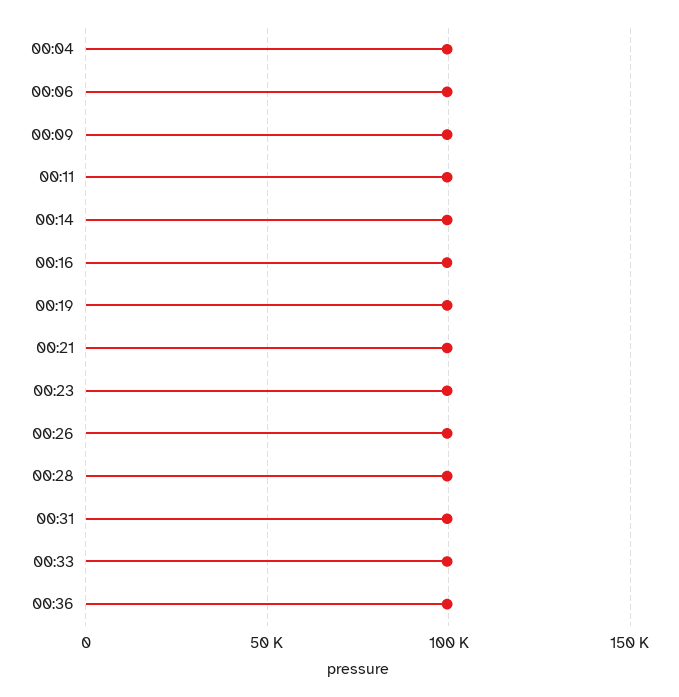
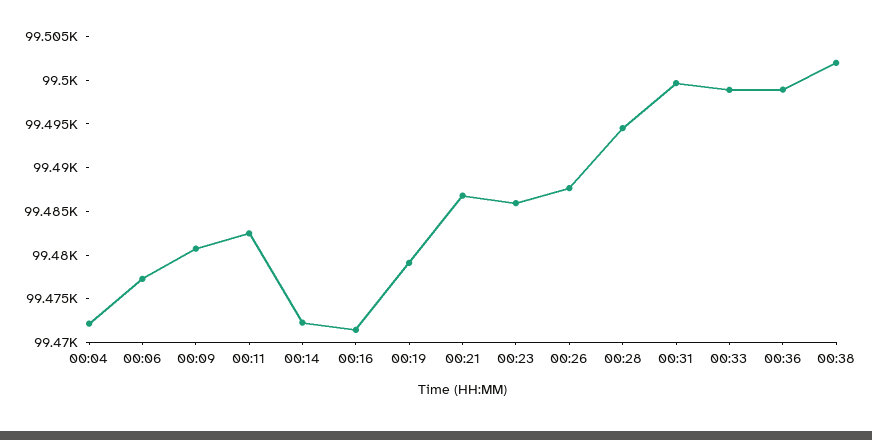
00:38: none -> 99502

